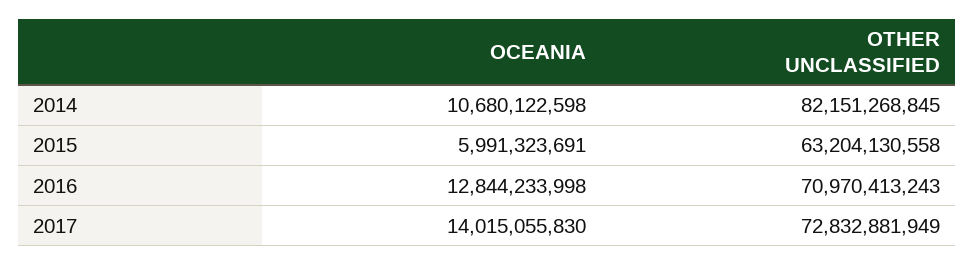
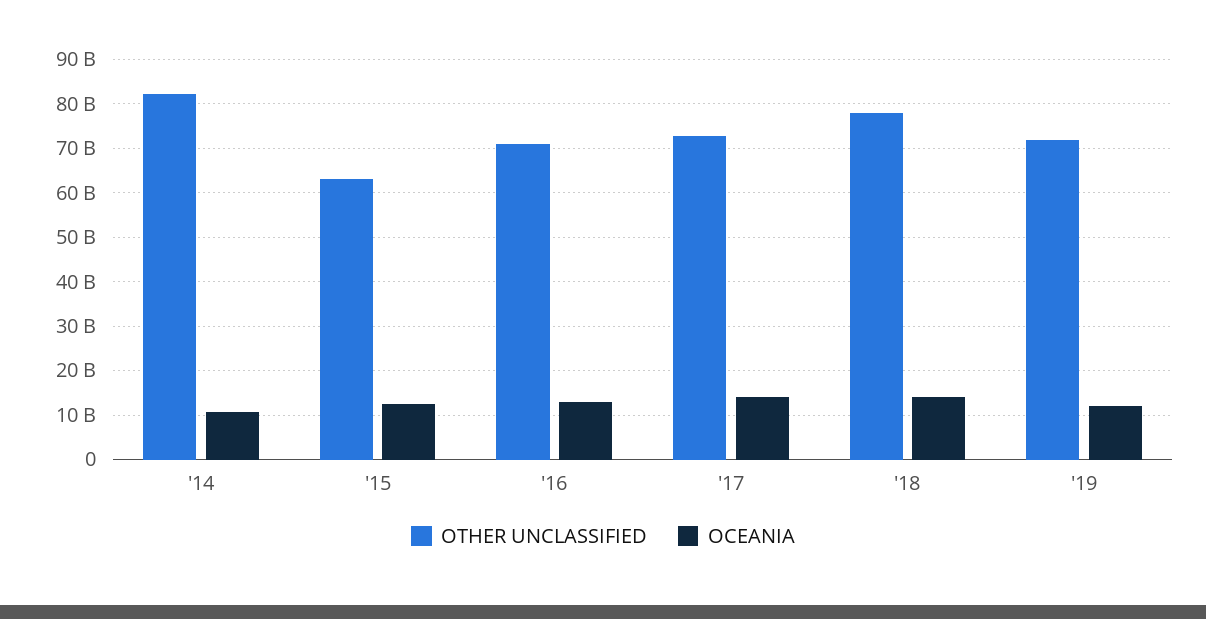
OCEANIA, 2015: 5991323691 -> 12000000000
OTHER UNCLASSIFIED, '18: none -> 78000000000
OCEANIA, '18: none -> 14000000000
OTHER UNCLASSIFIED, '19: none -> 72000000000
OCEANIA, '19: none -> 12000000000

